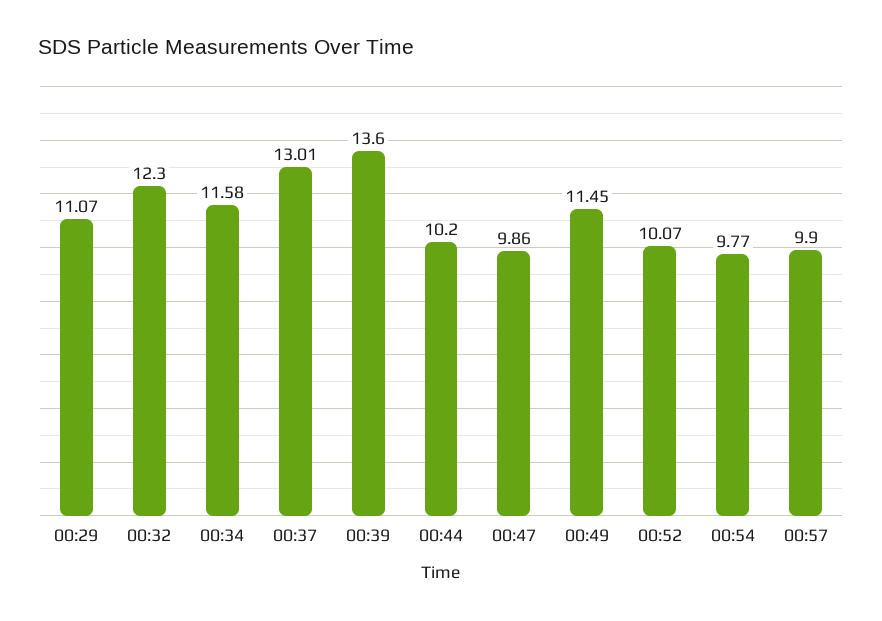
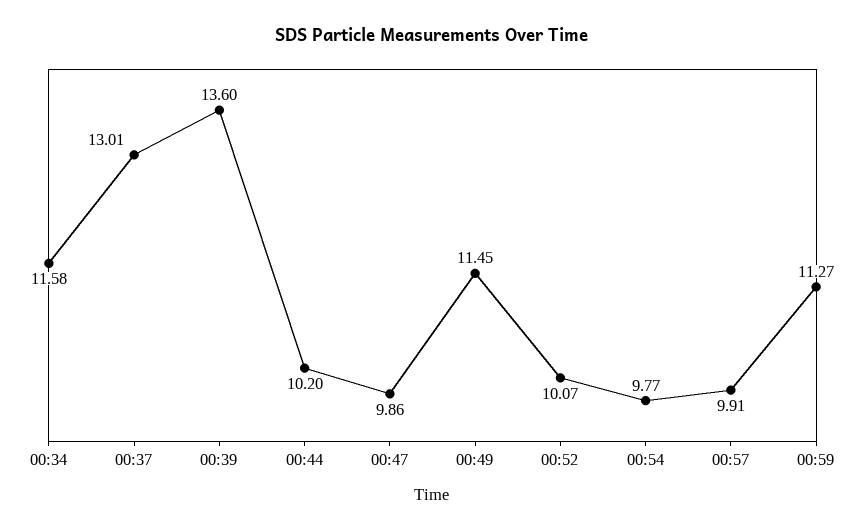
00:29: 11.07 -> none
00:32: 12.3 -> none
00:57: 9.9 -> 9.91
00:59: none -> 11.27

